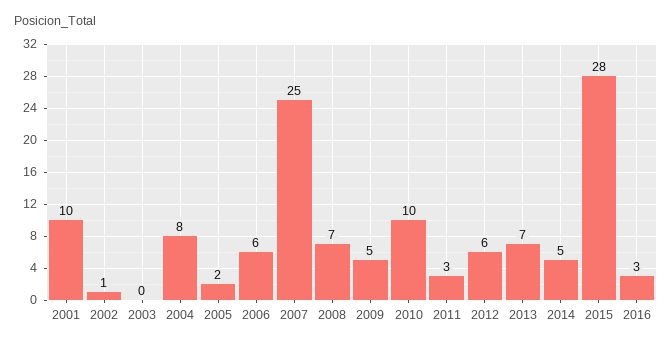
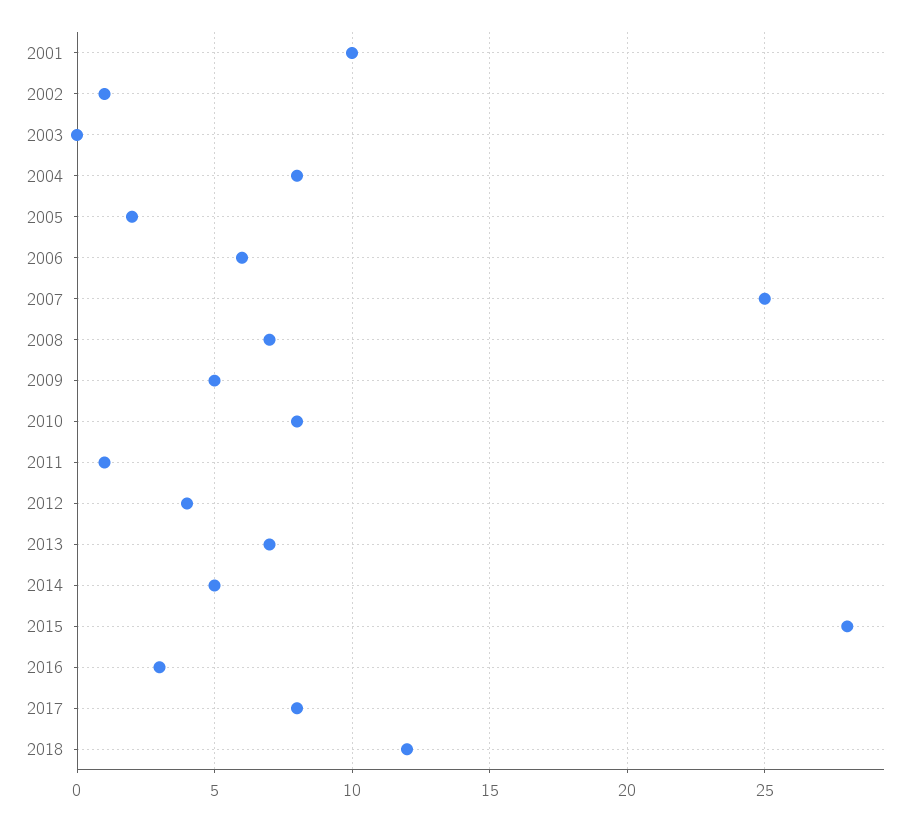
2010: 10 -> 8
2011: 3 -> 1
2012: 6 -> 4
2017: none -> 8
2018: none -> 12

